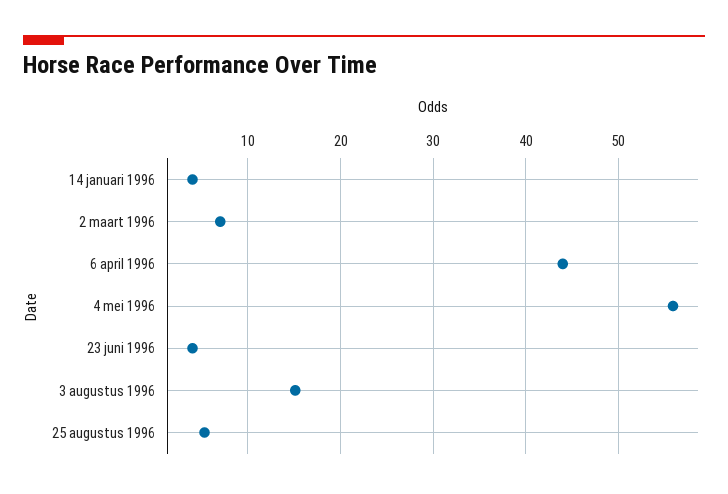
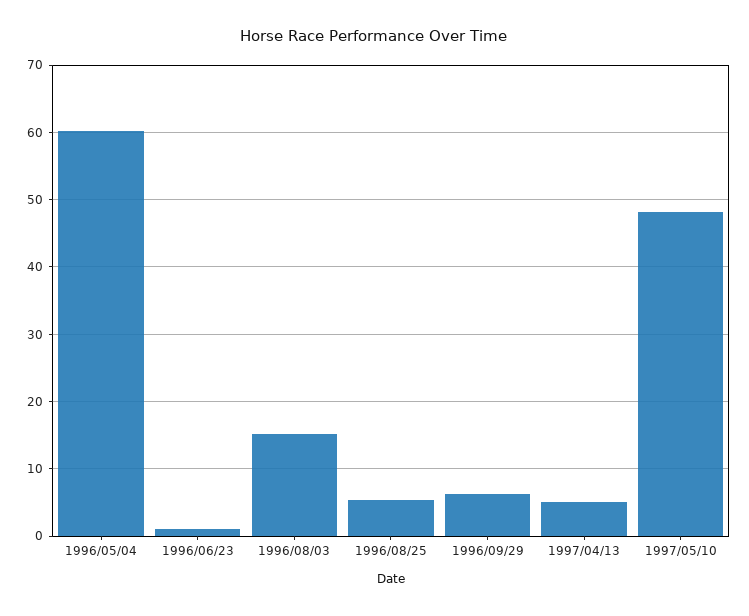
14 januari 1996: 4 -> none
2 maart 1996: 7 -> none
6 april 1996: 44 -> none
4 mei 1996: 56 -> 60
23 juni 1996: 4 -> 1
1996/09/29: none -> 6
1997/04/13: none -> 5
1997/05/10: none -> 48

